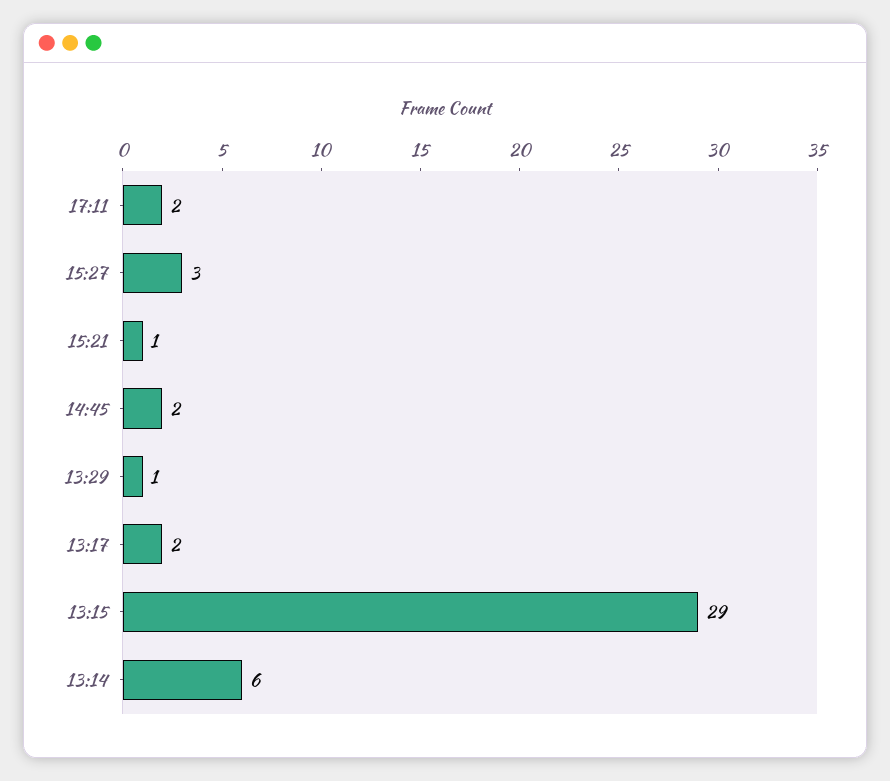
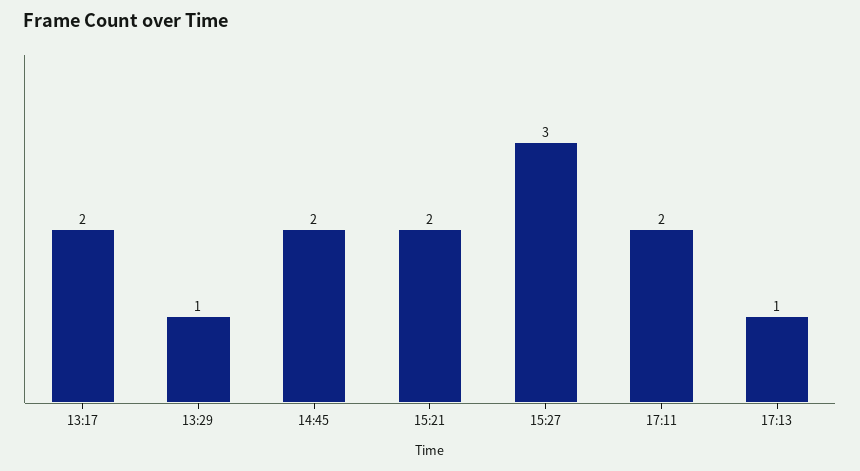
15:21: 1 -> 2
13:15: 29 -> none
13:14: 6 -> none
17:13: none -> 1

